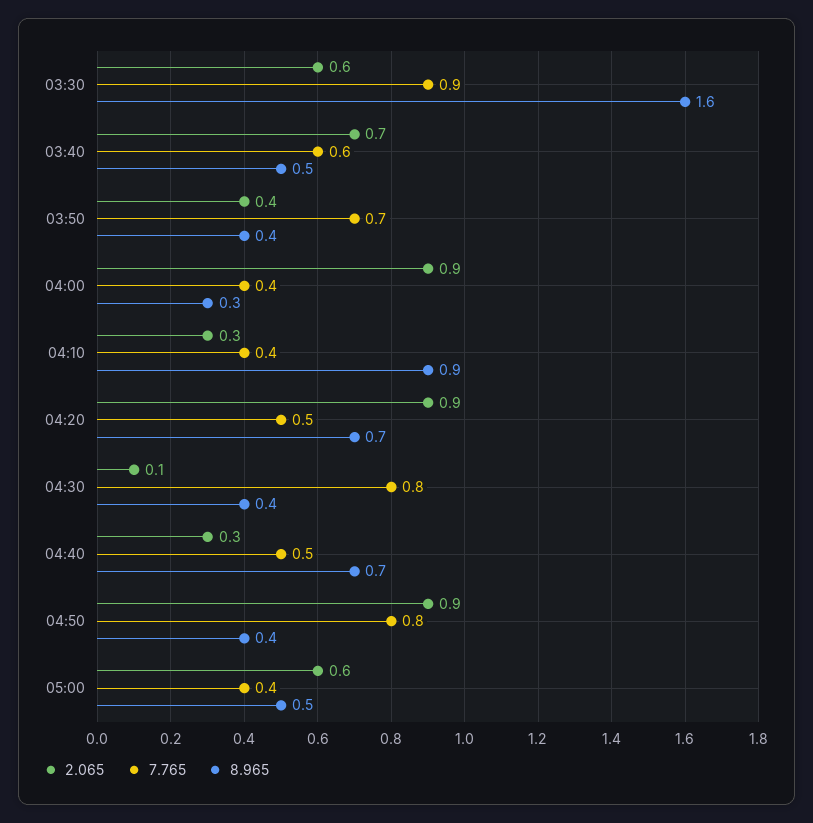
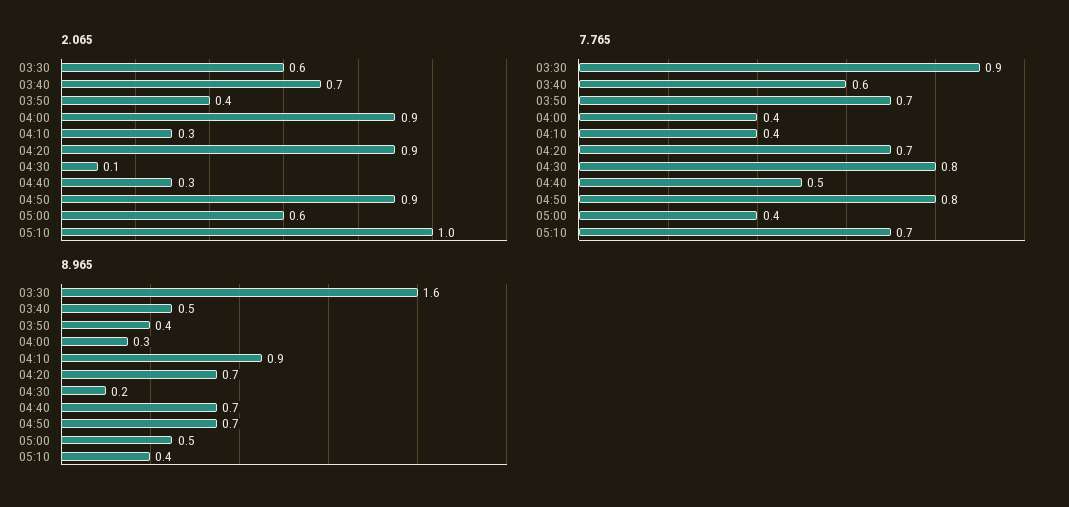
7.765, 04:20: 0.5 -> 0.7
8.965, 04:30: 0.4 -> 0.2
8.965, 04:50: 0.4 -> 0.7
2.065, 05:10: none -> 1
7.765, 05:10: none -> 0.7
8.965, 05:10: none -> 0.4

